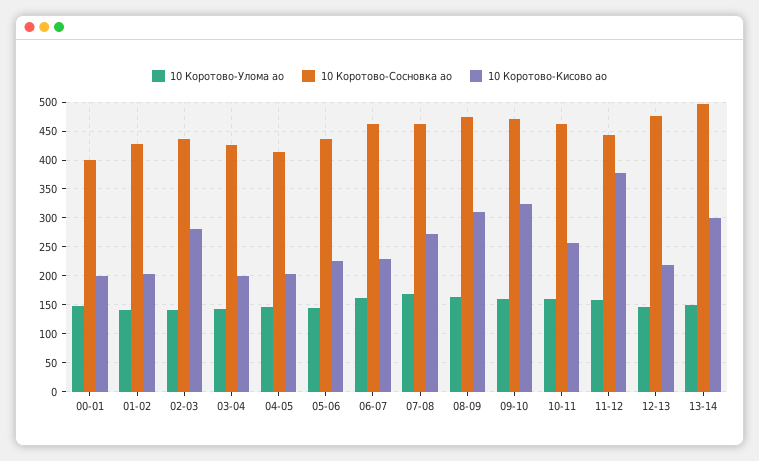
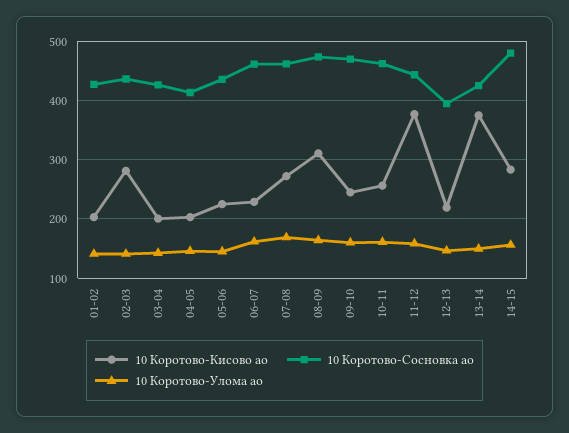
10 Коротово-Улома ао, 00-01: 150 -> none
10 Коротово-Сосновка ао, 00-01: 400 -> none
10 Коротово-Кисово ао, 00-01: 200 -> none
10 Коротово-Кисово ао, 09-10: 325 -> 240
10 Коротово-Сосновка ао, 12-13: 475 -> 400
10 Коротово-Сосновка ао, 13-14: 500 -> 420
10 Коротово-Кисово ао, 13-14: 300 -> 380
10 Коротово-Кисово ао, 14-15: none -> 280
10 Коротово-Сосновка ао, 14-15: none -> 480
10 Коротово-Улома ао, 14-15: none -> 160

